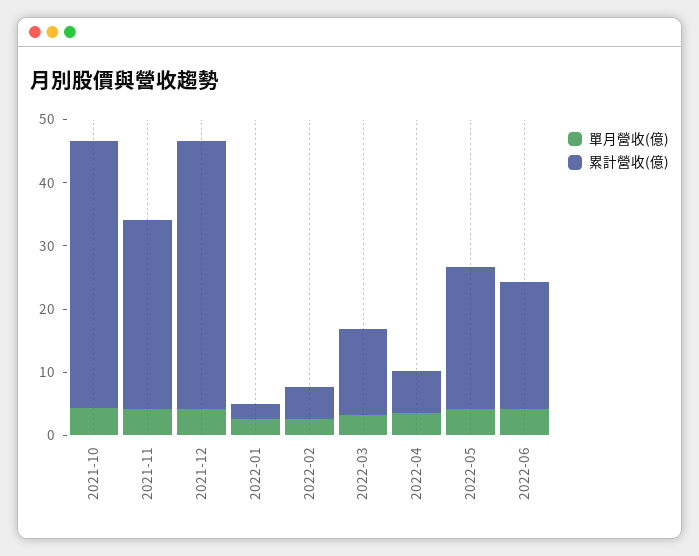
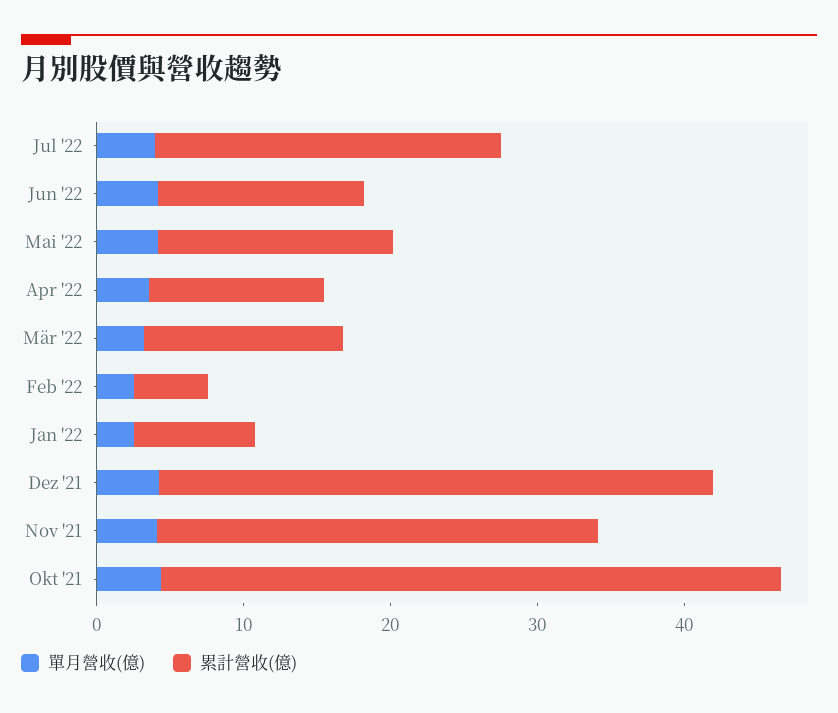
累計營收(億), 2021-12: 42 -> 38
累計營收(億), 2022-01: 2 -> 8
累計營收(億), 2022-04: 6 -> 12
累計營收(億), 2022-05: 22 -> 16
累計營收(億), 2022-06: 20 -> 14
單月營收(億), Jul '22: none -> 4
累計營收(億), Jul '22: none -> 24

